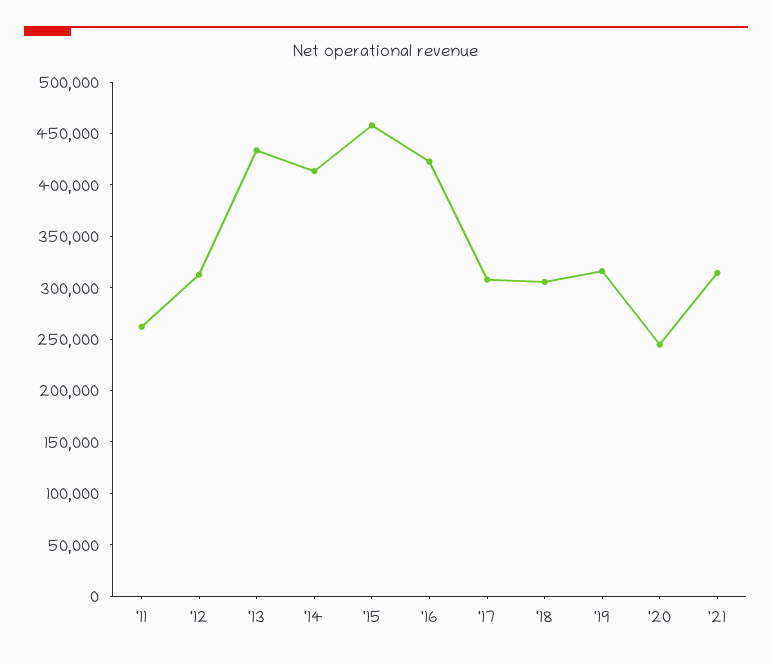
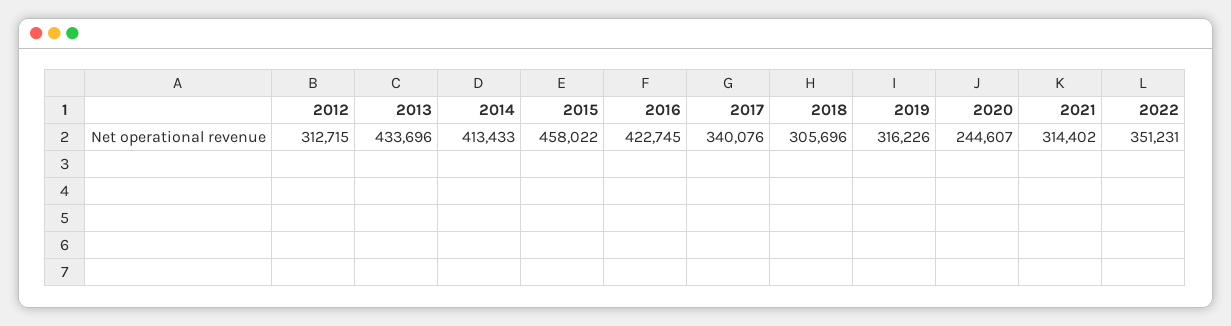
'11: 260000 -> none
'17: 310000 -> 340076
2022: none -> 351231

